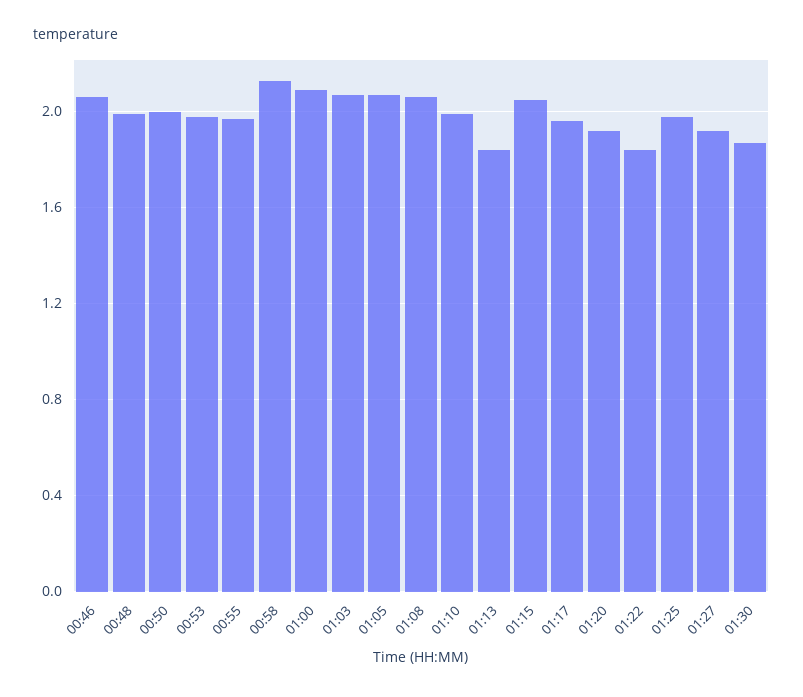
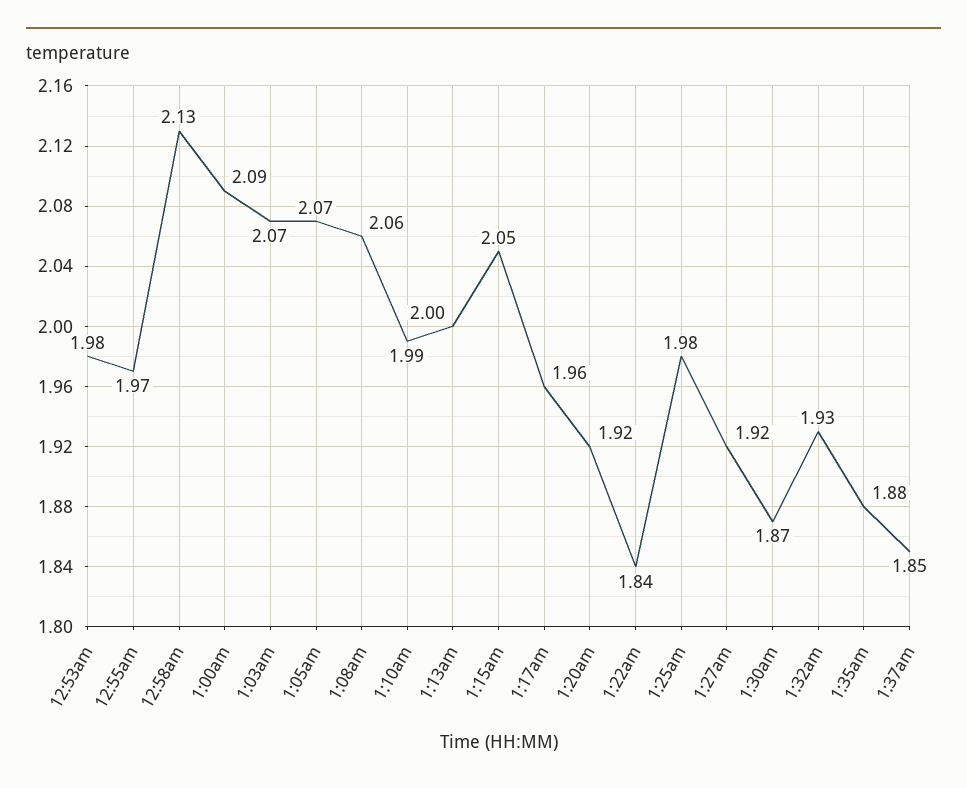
00:46: 2.05 -> none
00:48: 2 -> none
00:50: 2 -> none
01:13: 1.85 -> 2
1:32am: none -> 1.93
1:35am: none -> 1.88
1:37am: none -> 1.85

